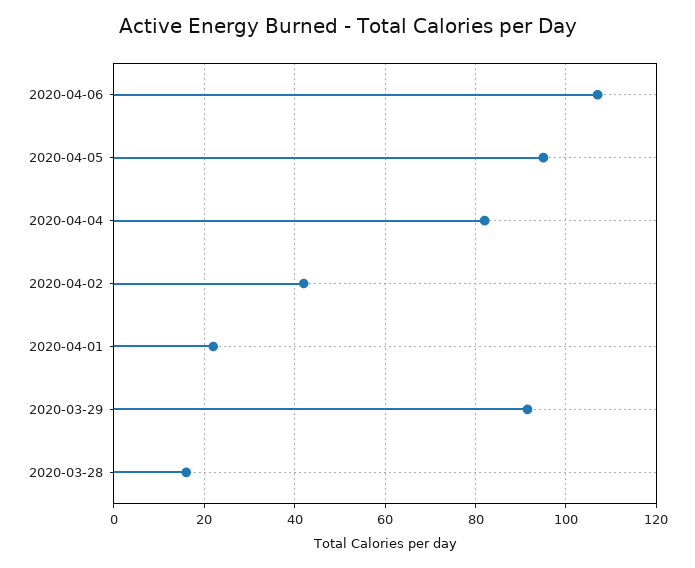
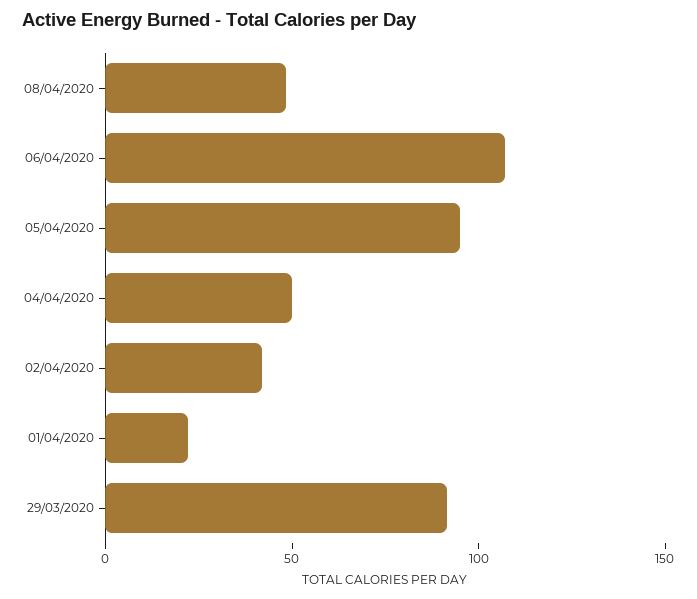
2020-04-04: 82 -> 50
2020-03-28: 16 -> none
08/04/2020: none -> 50

